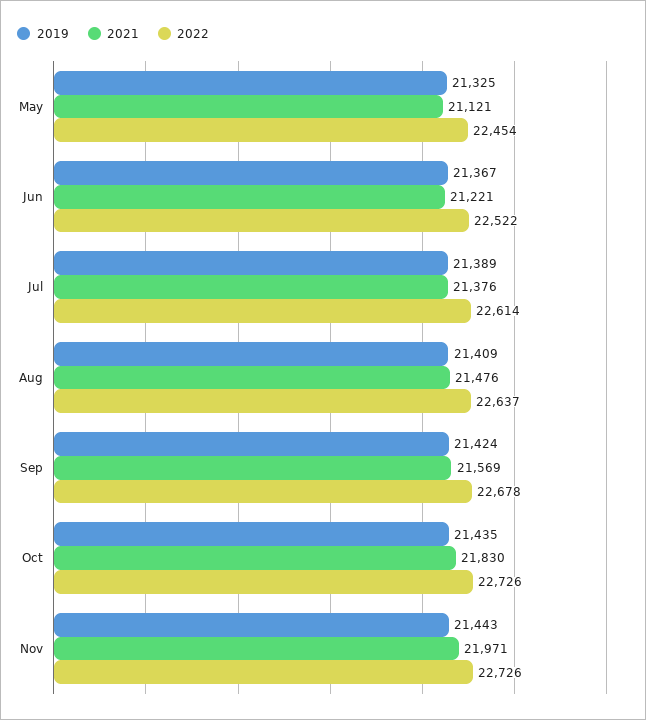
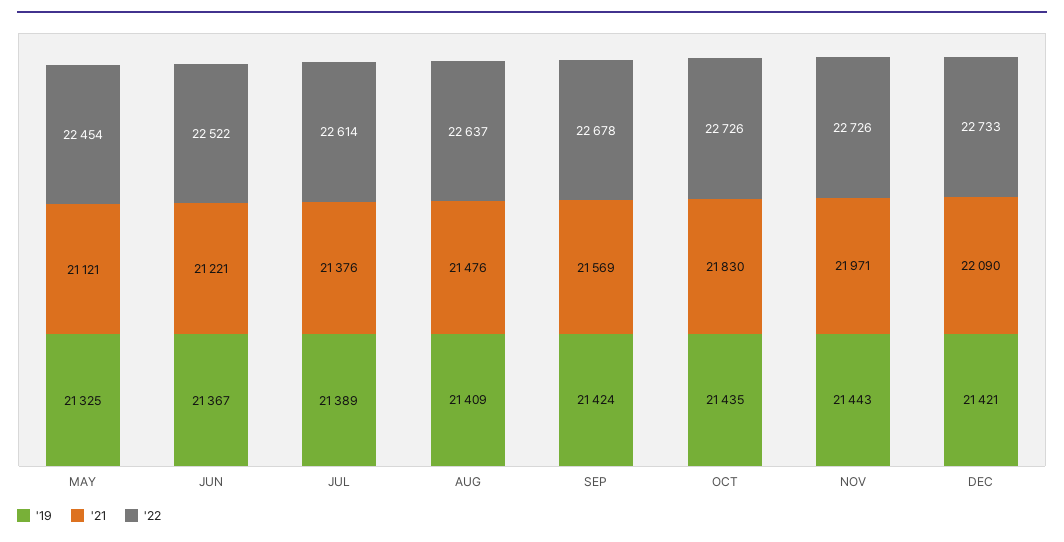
2019, DEC: none -> 21421
2021, DEC: none -> 22090
2022, DEC: none -> 22733

